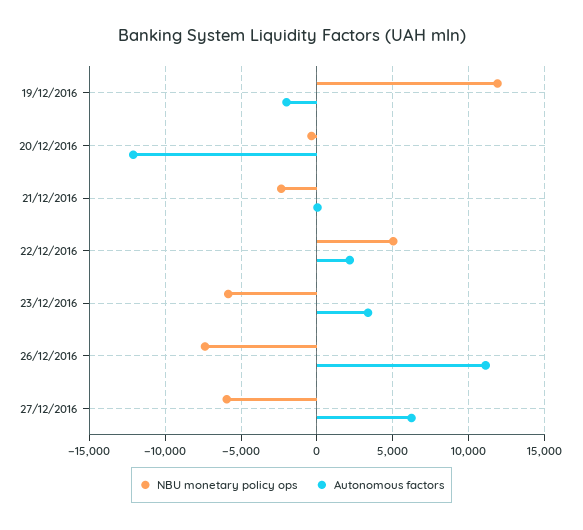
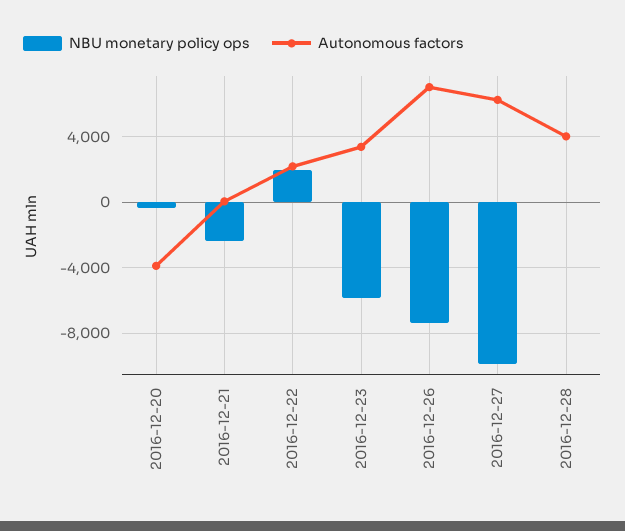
NBU monetary policy ops, 19/12/2016: 12000 -> none
Autonomous factors, 19/12/2016: -2000 -> none
Autonomous factors, 20/12/2016: -12000 -> -4000
NBU monetary policy ops, 22/12/2016: 5000 -> 2000
Autonomous factors, 26/12/2016: 11000 -> 7000
NBU monetary policy ops, 27/12/2016: -6000 -> -10000
NBU monetary policy ops, 2016-12-28: none -> 0
Autonomous factors, 2016-12-28: none -> 4000

